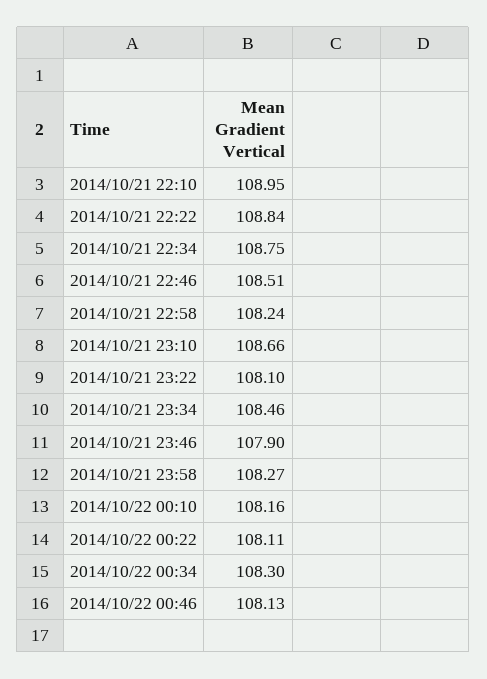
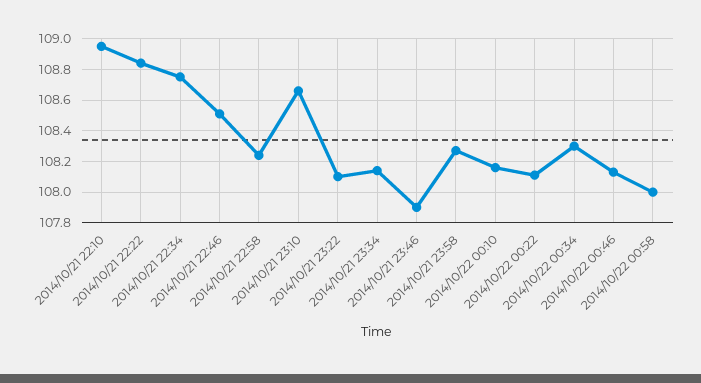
2014/10/21 23:34: 108.46 -> 108.15
2014/10/22 00:58: none -> 108

